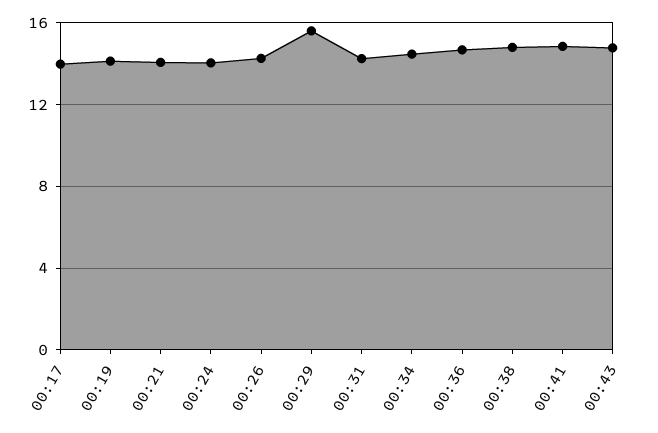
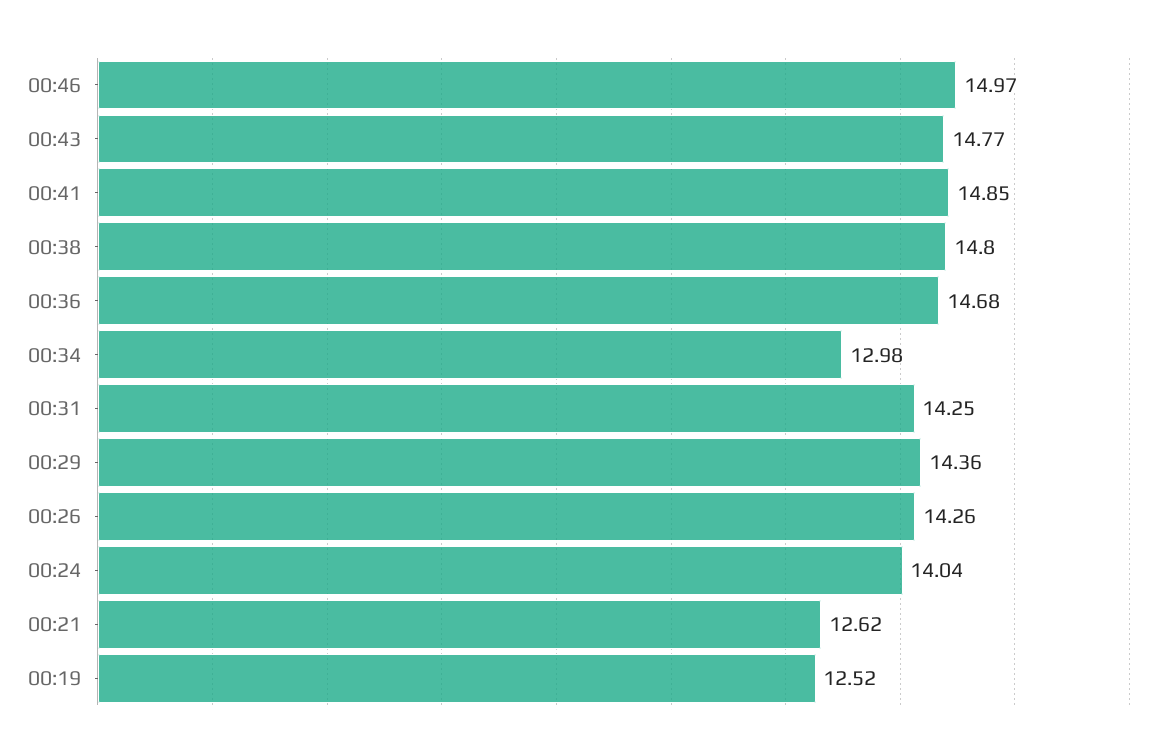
00:17: 14 -> none
00:19: 14 -> 12.52
00:21: 14 -> 12.62
00:29: 15.5 -> 14.36
00:34: 14.5 -> 12.98
00:46: none -> 14.97

